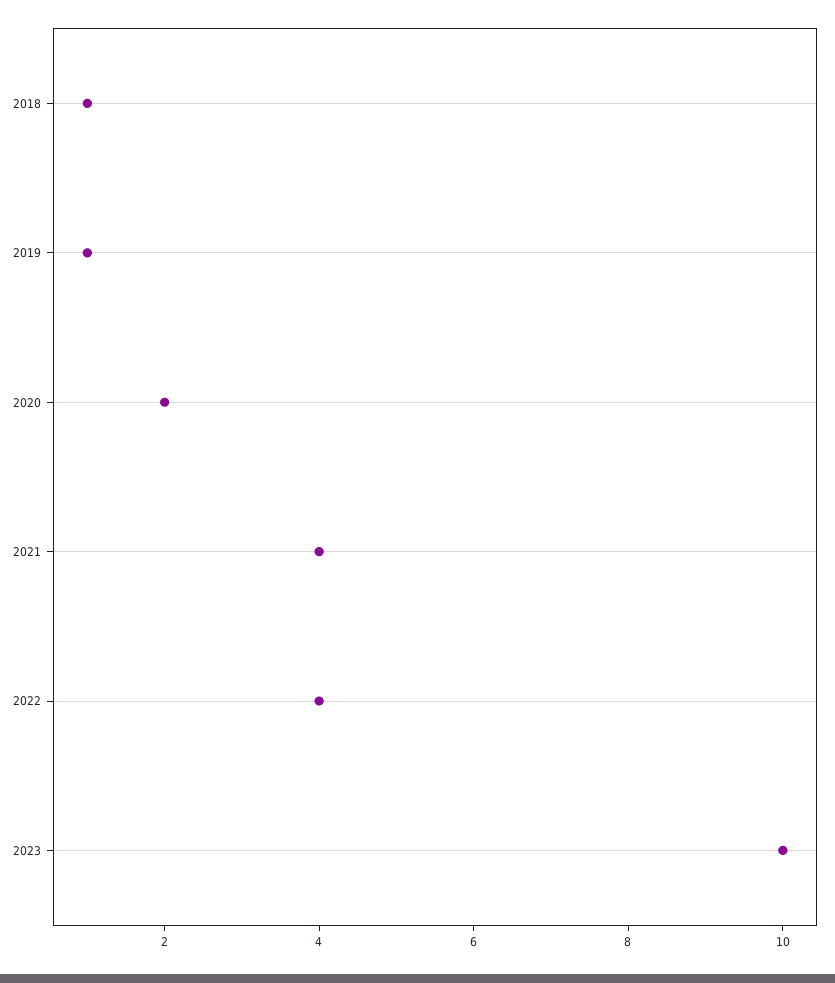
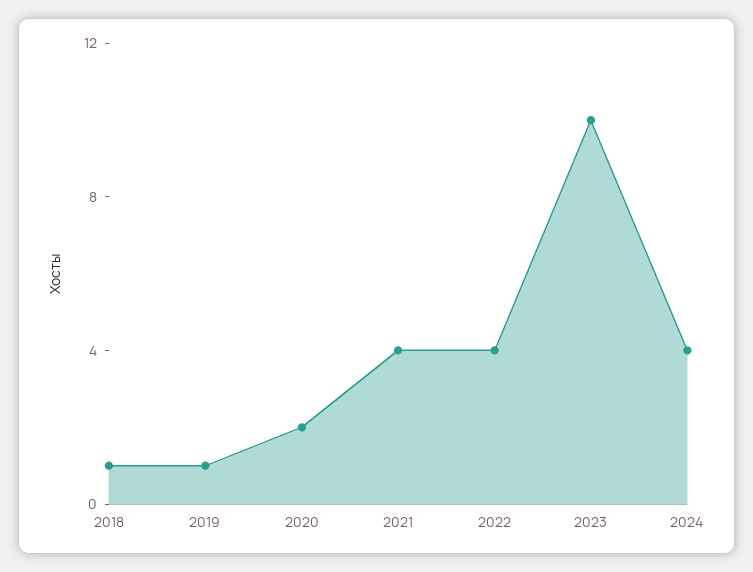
2024: none -> 4

